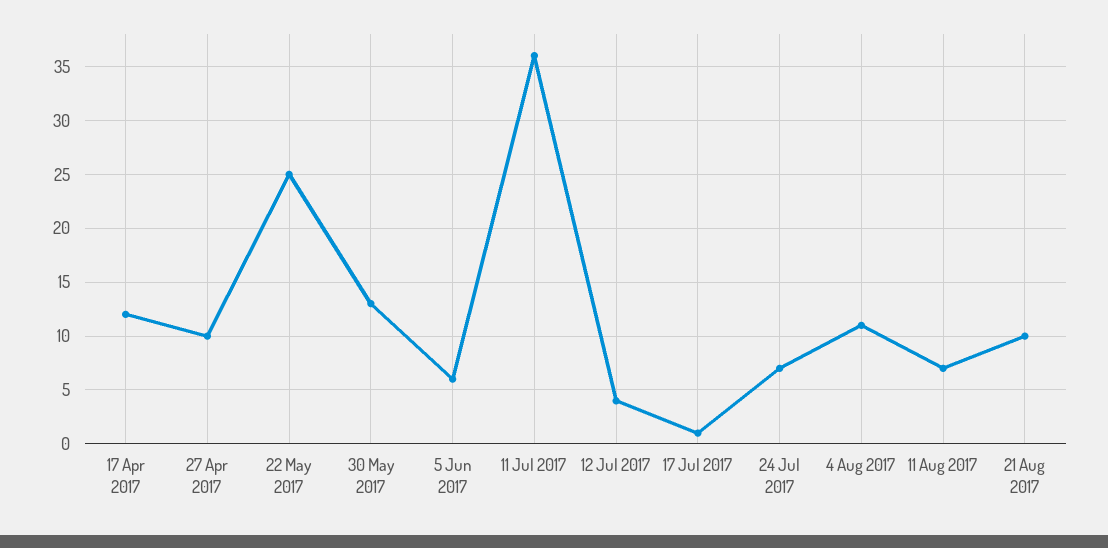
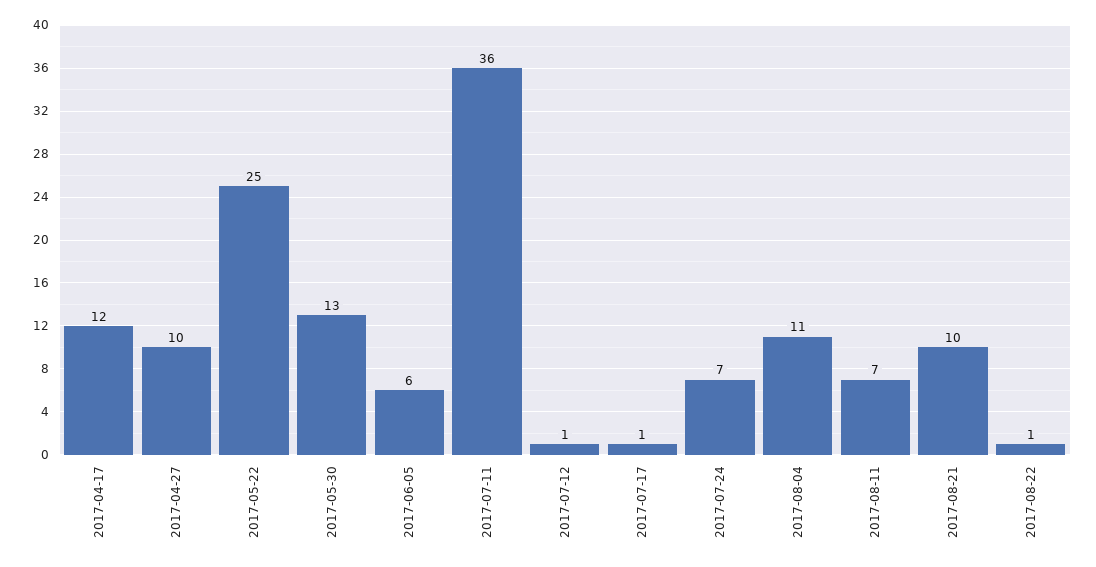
12 Jul 2017: 4 -> 1
2017-08-22: none -> 1

